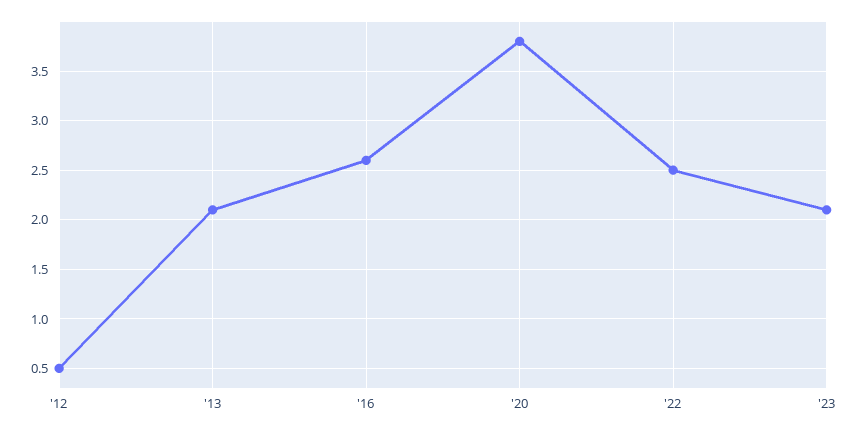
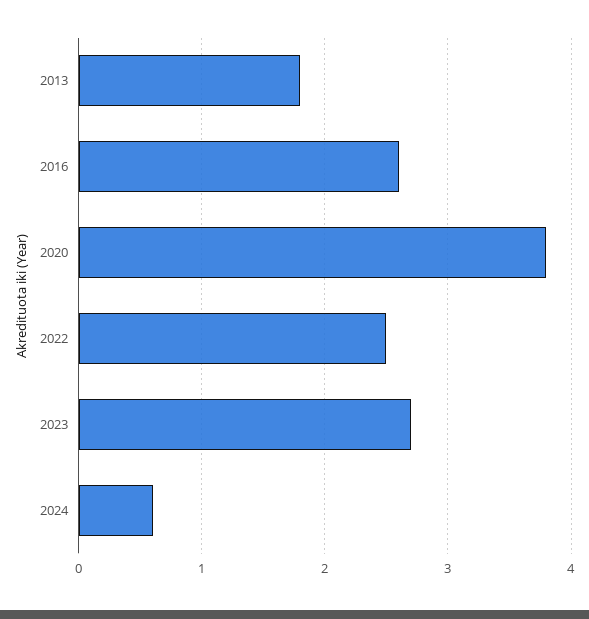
'12: 0.5 -> none
'13: 2.1 -> 1.8
'23: 2.1 -> 2.7
2024: none -> 0.6

